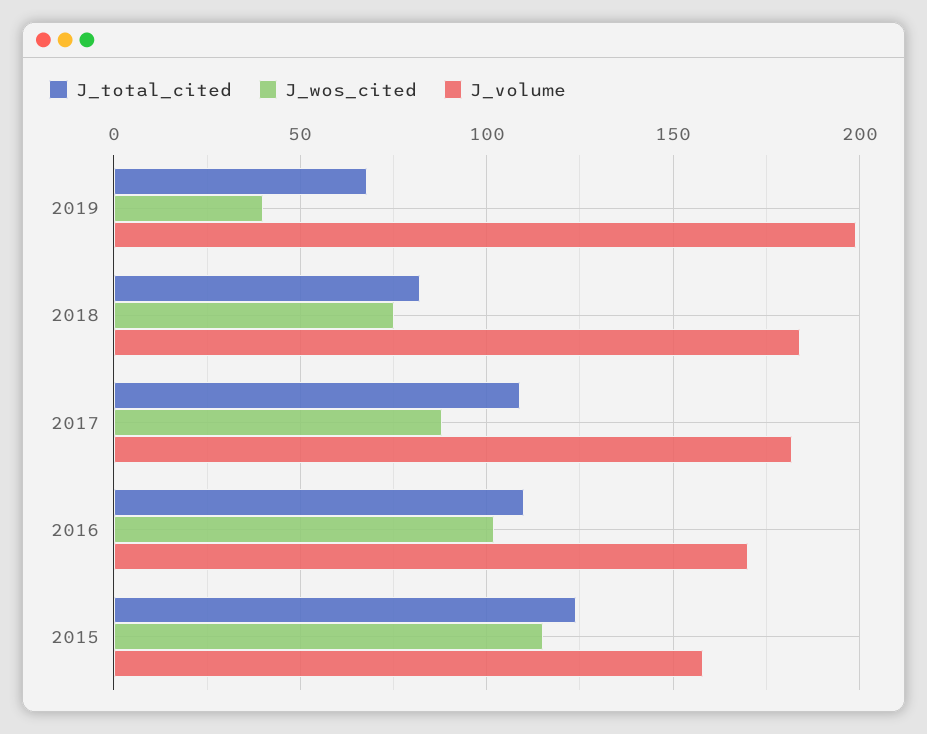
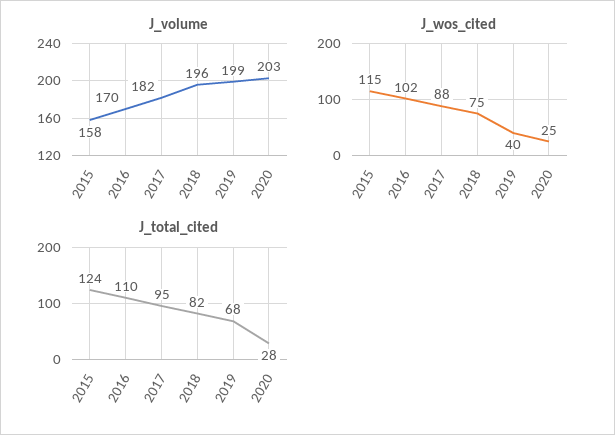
J_volume, 2018: 185 -> 196
J_total_cited, 2017: 110 -> 95
J_volume, 2020: none -> 203
J_wos_cited, 2020: none -> 25
J_total_cited, 2020: none -> 28

